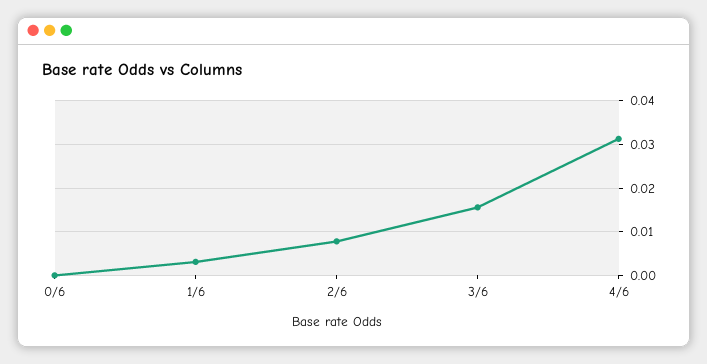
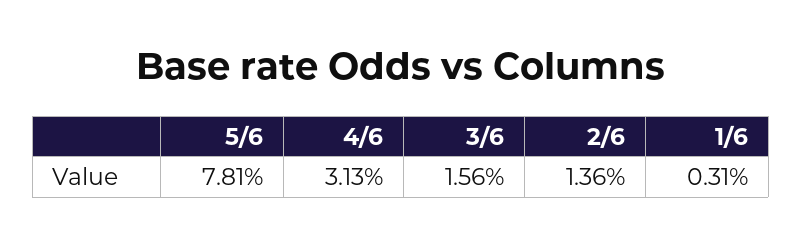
0/6: 0 -> none
2/6: 0.008 -> 0.0136
5/6: none -> 0.0781

